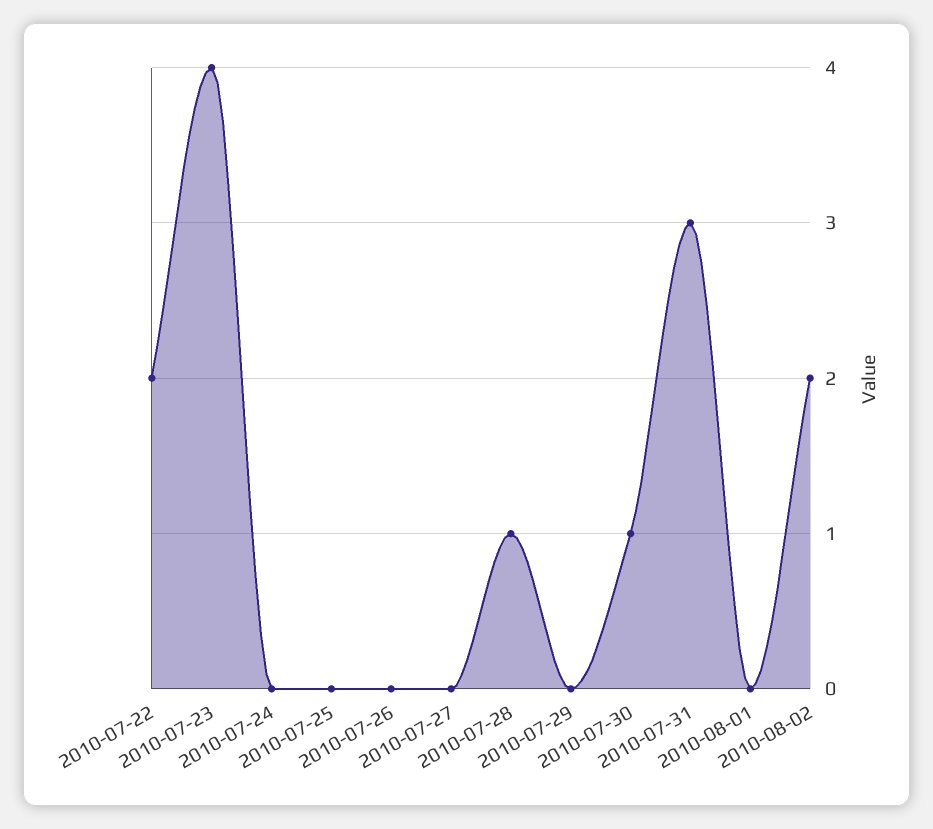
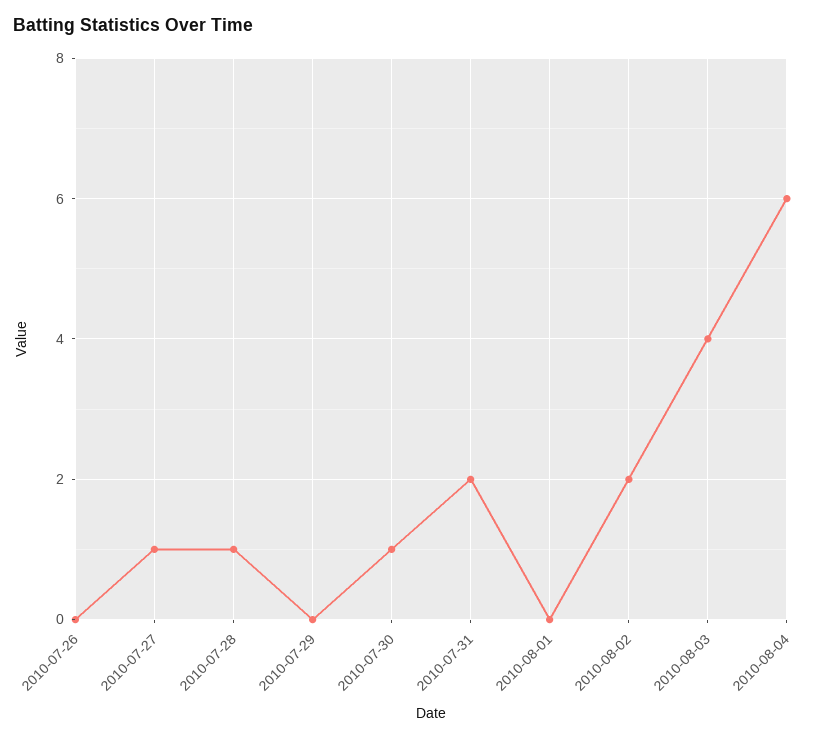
2010-07-22: 2 -> none
2010-07-23: 4 -> none
2010-07-24: 0 -> none
2010-07-25: 0 -> none
2010-07-27: 0 -> 1
2010-07-31: 3 -> 2
2010-08-03: none -> 4
2010-08-04: none -> 6

